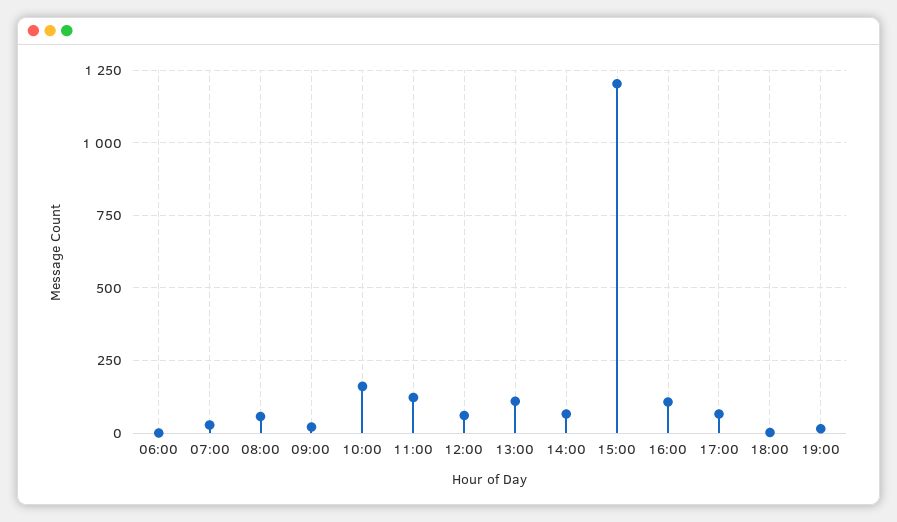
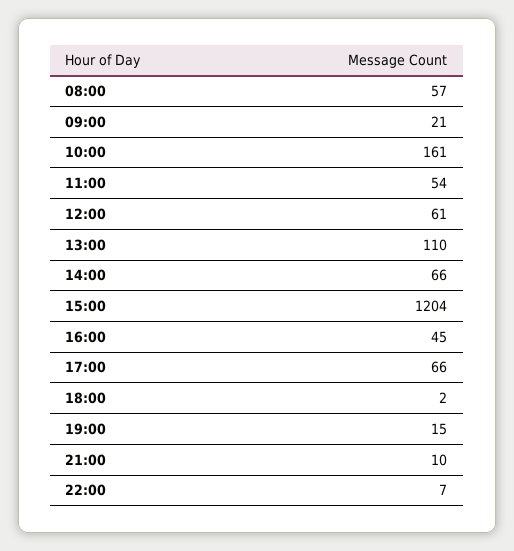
06:00: 0 -> none
07:00: 25 -> none
11:00: 125 -> 54
16:00: 100 -> 45
21:00: none -> 10
22:00: none -> 7

